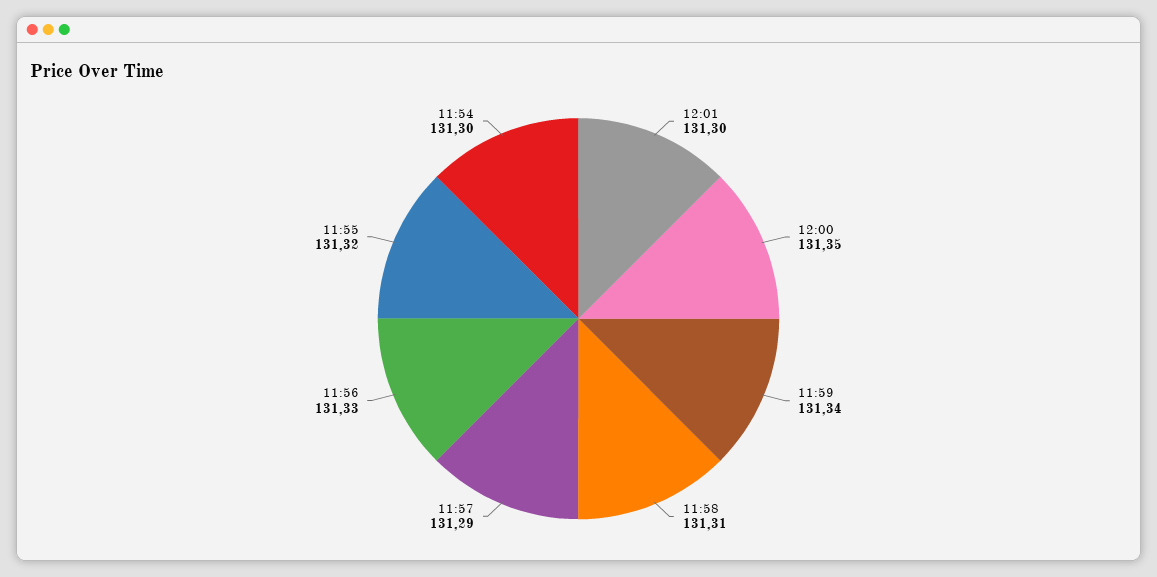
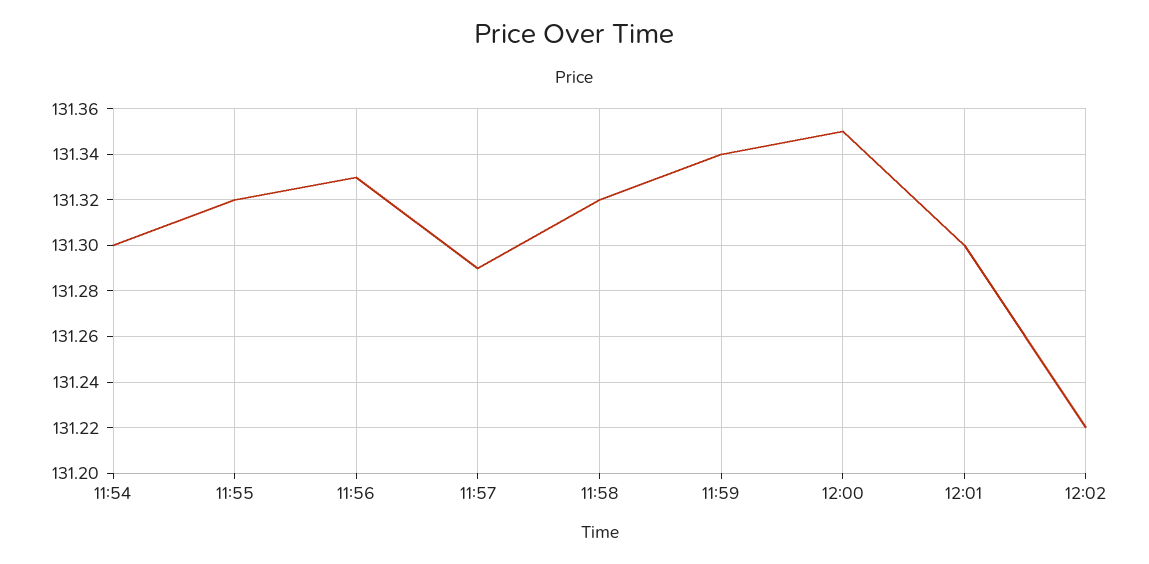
11:58: 131.31 -> 131.32
12:02: none -> 131.22

